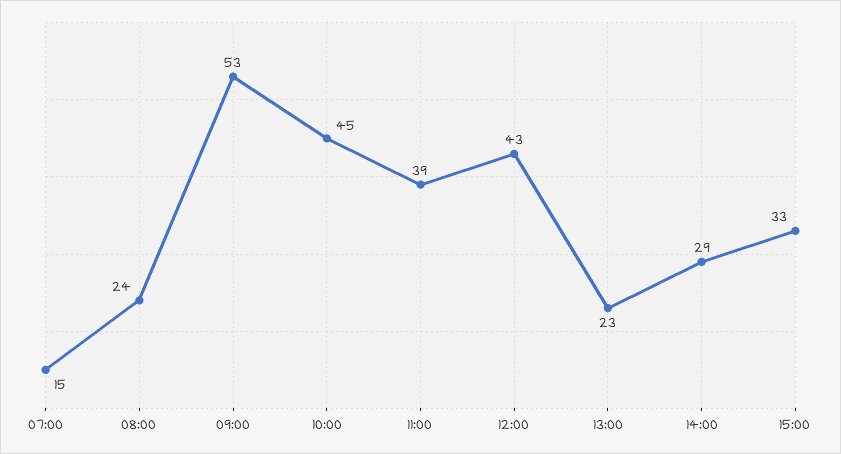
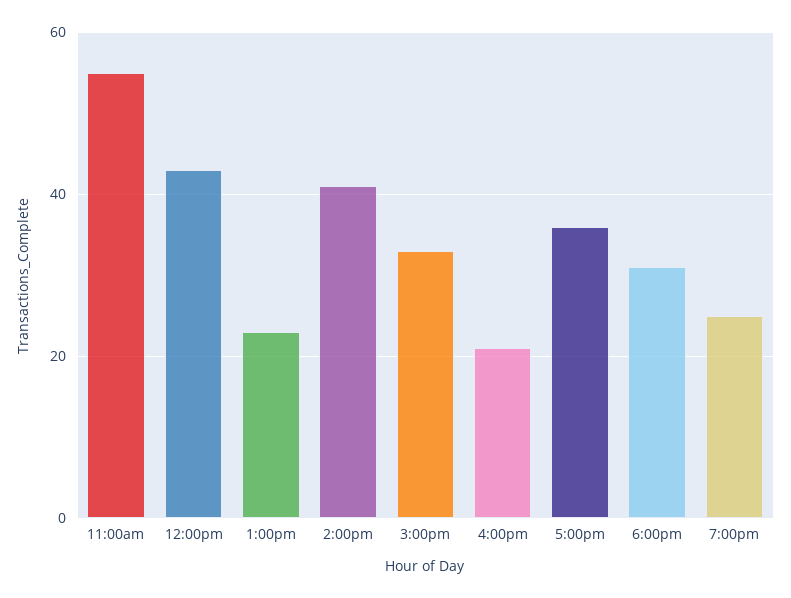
07:00: 15 -> none
08:00: 24 -> none
09:00: 53 -> none
10:00: 45 -> none
11:00: 39 -> 55
14:00: 29 -> 40
4:00pm: none -> 20
5:00pm: none -> 35
6:00pm: none -> 30
7:00pm: none -> 25

